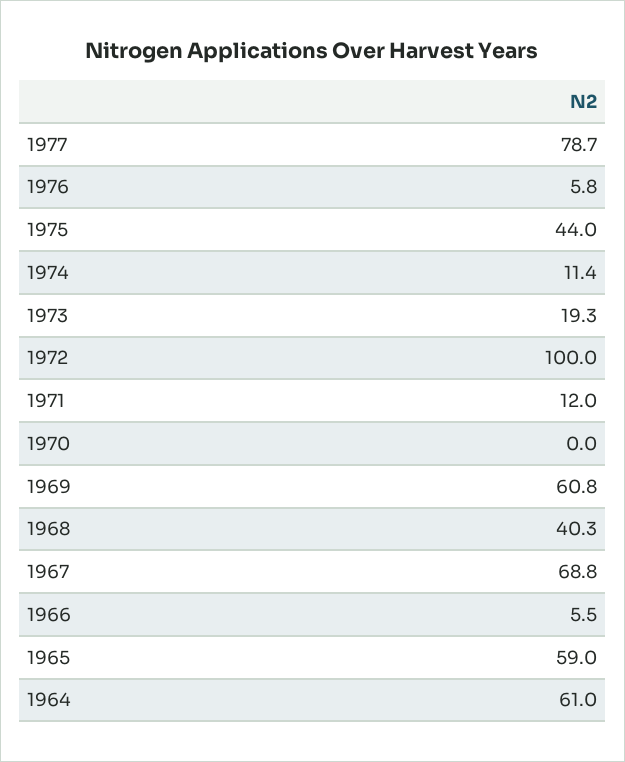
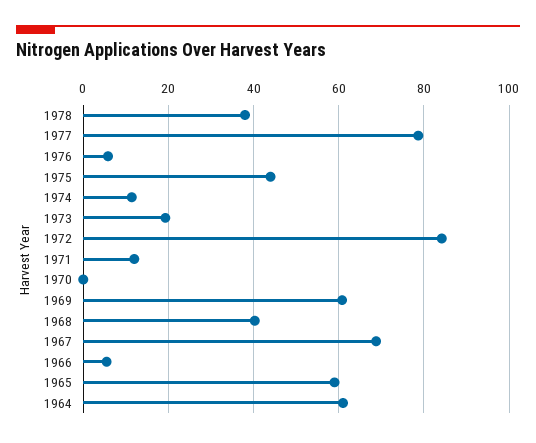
1972: 100 -> 84
1978: none -> 38

